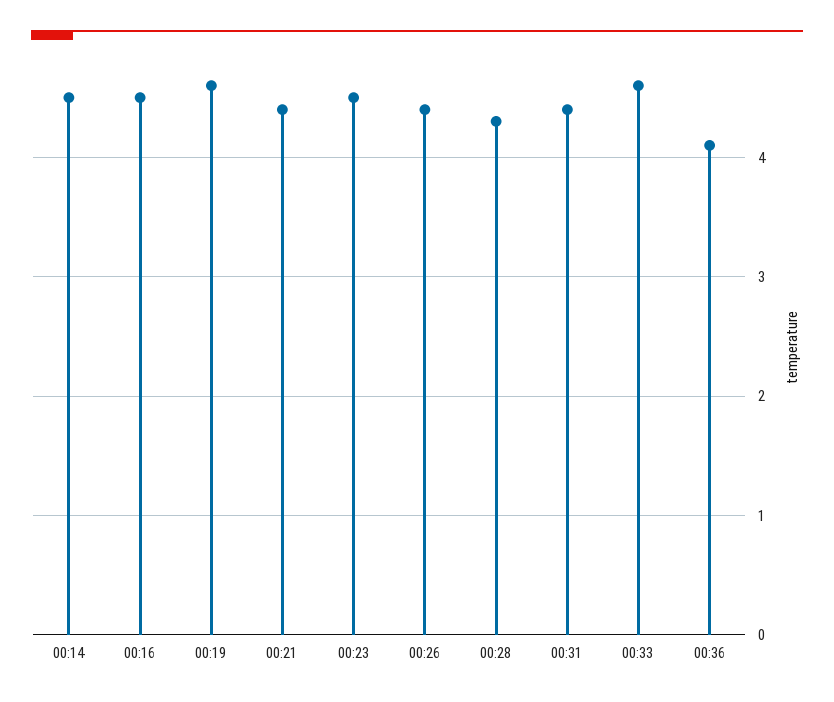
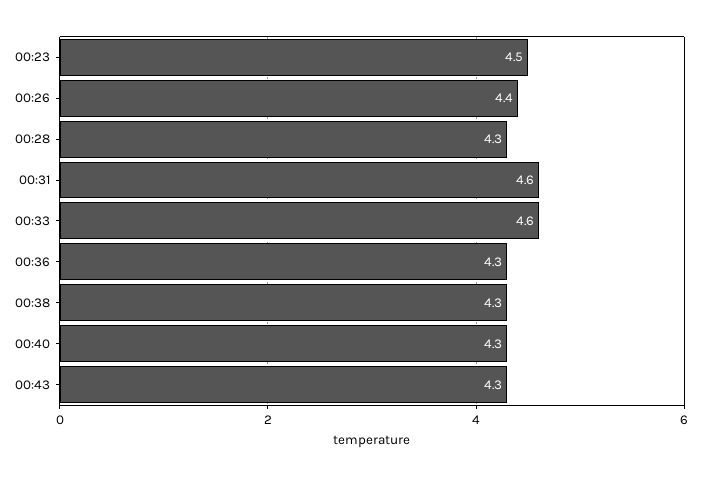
00:14: 4.5 -> none
00:16: 4.5 -> none
00:19: 4.6 -> none
00:21: 4.4 -> none
00:31: 4.4 -> 4.6
00:36: 4.1 -> 4.3
00:38: none -> 4.3
00:40: none -> 4.3
00:43: none -> 4.3

